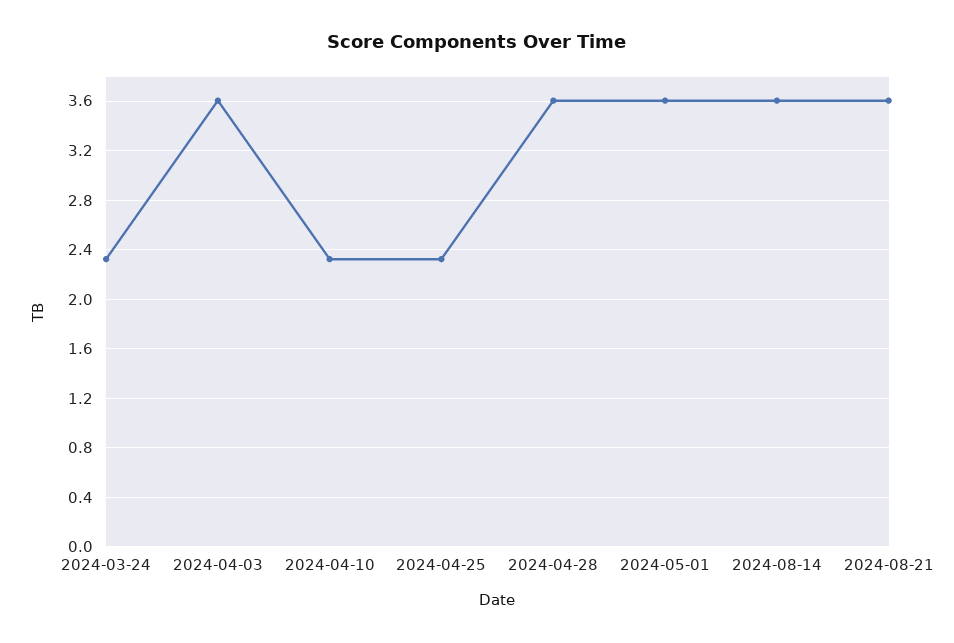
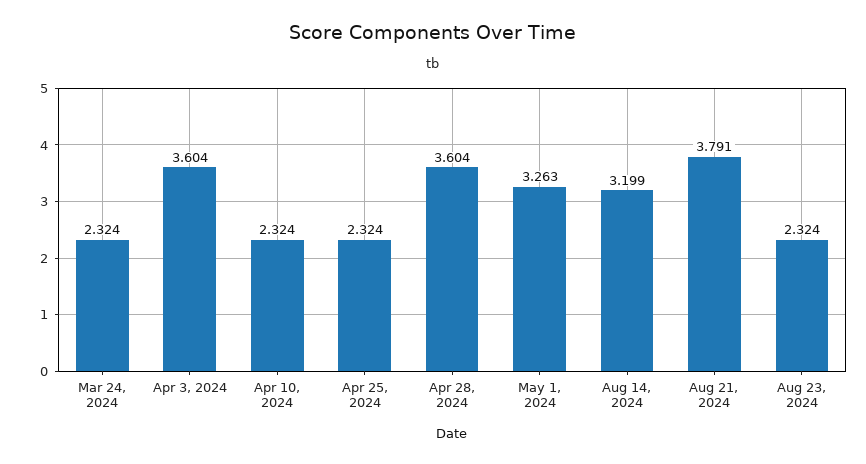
2024-05-01: 3.6 -> 3.263
2024-08-14: 3.6 -> 3.199
2024-08-21: 3.6 -> 3.791
Aug 23, 2024: none -> 2.324

